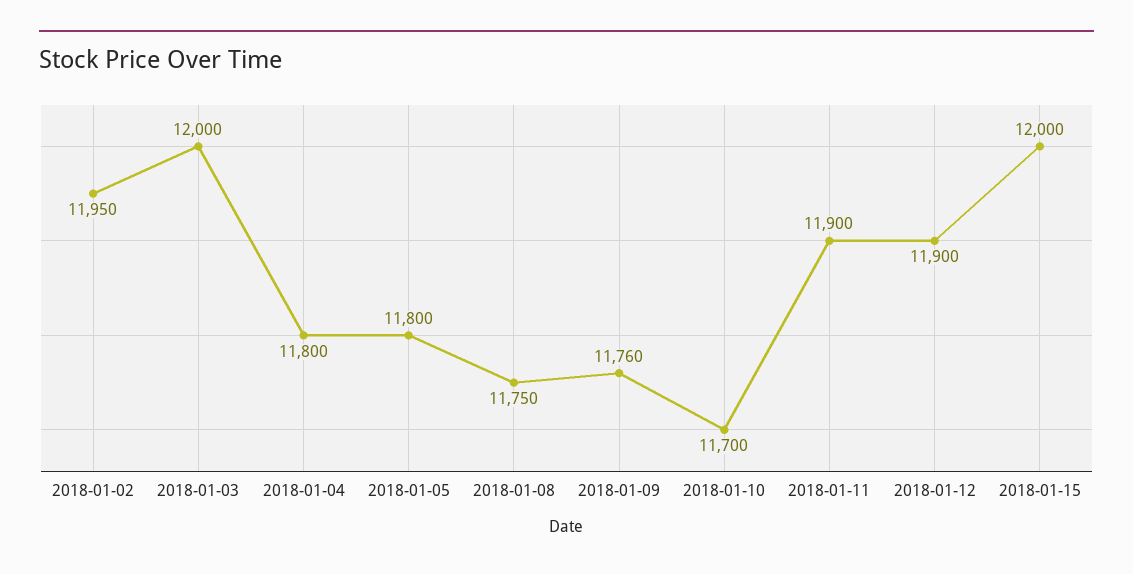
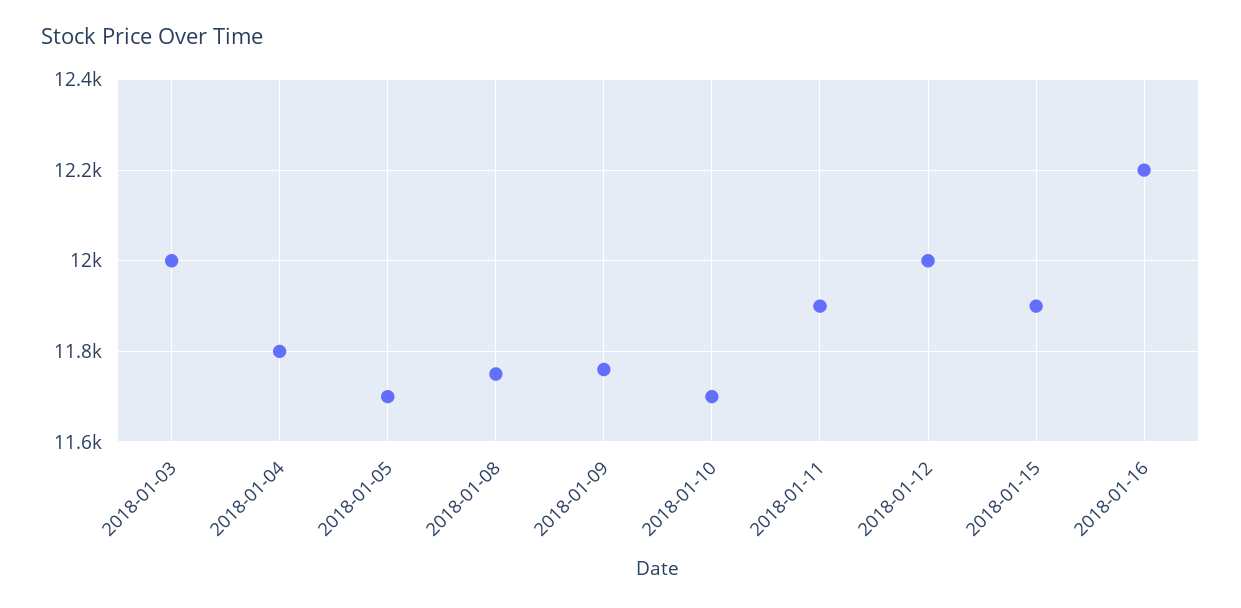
2018-01-02: 11950 -> none
2018-01-05: 11800 -> 11700
2018-01-12: 11900 -> 12000
2018-01-15: 12000 -> 11900
2018-01-16: none -> 12200

